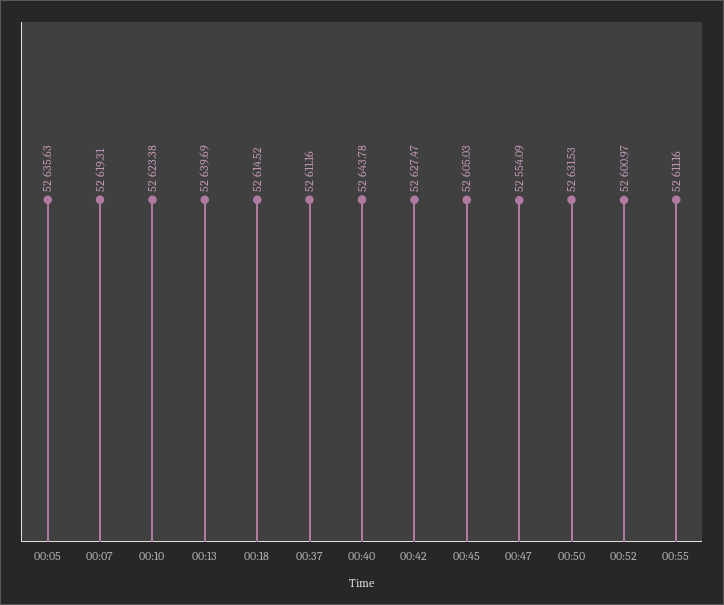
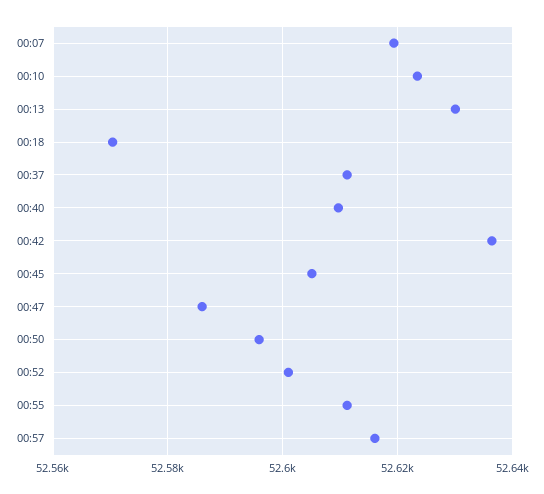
00:05: 52635.63 -> none
00:13: 52639.69 -> 52630
00:18: 52614.52 -> 52570
00:40: 52643.78 -> 52610
00:42: 52627.47 -> 52636
00:47: 52554.09 -> 52586
00:50: 52631.53 -> 52596
00:57: none -> 52616

